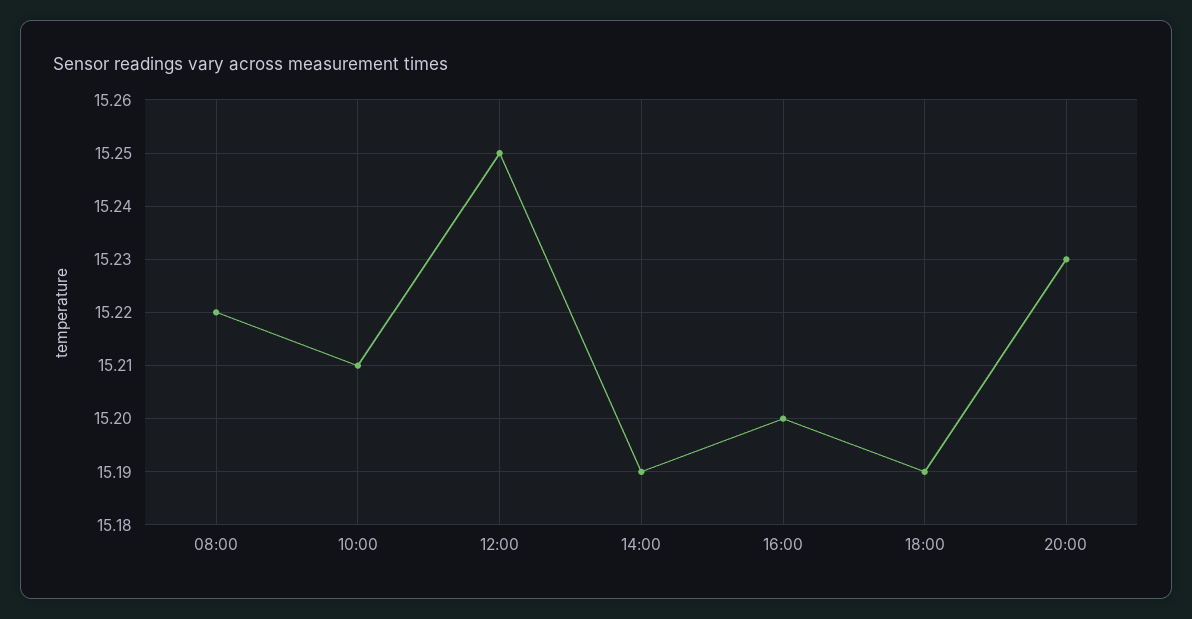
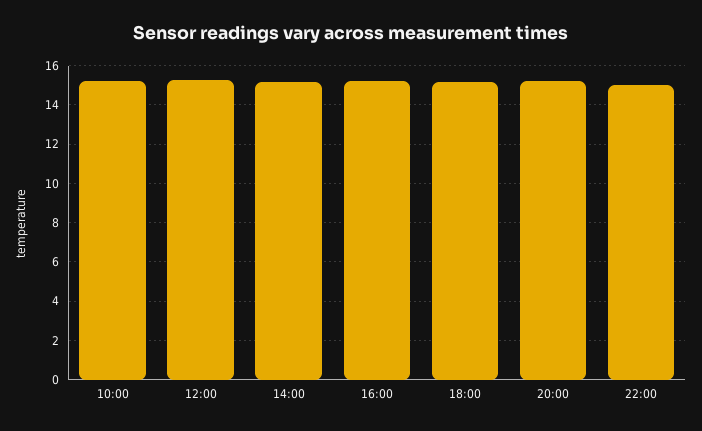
08:00: 15.22 -> none
22:00: none -> 15

